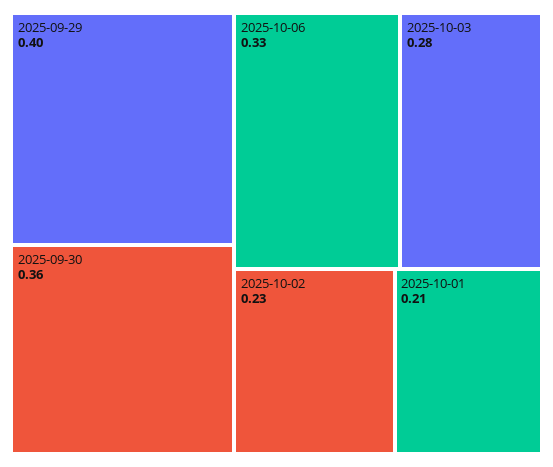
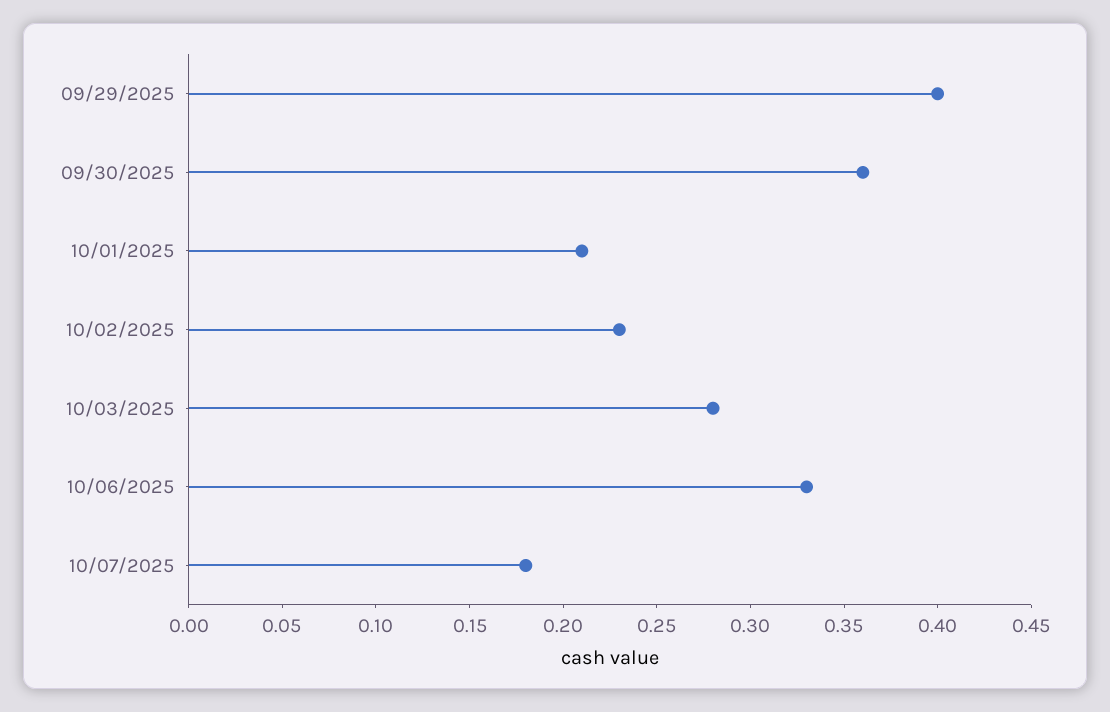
10/07/2025: none -> 0.18

